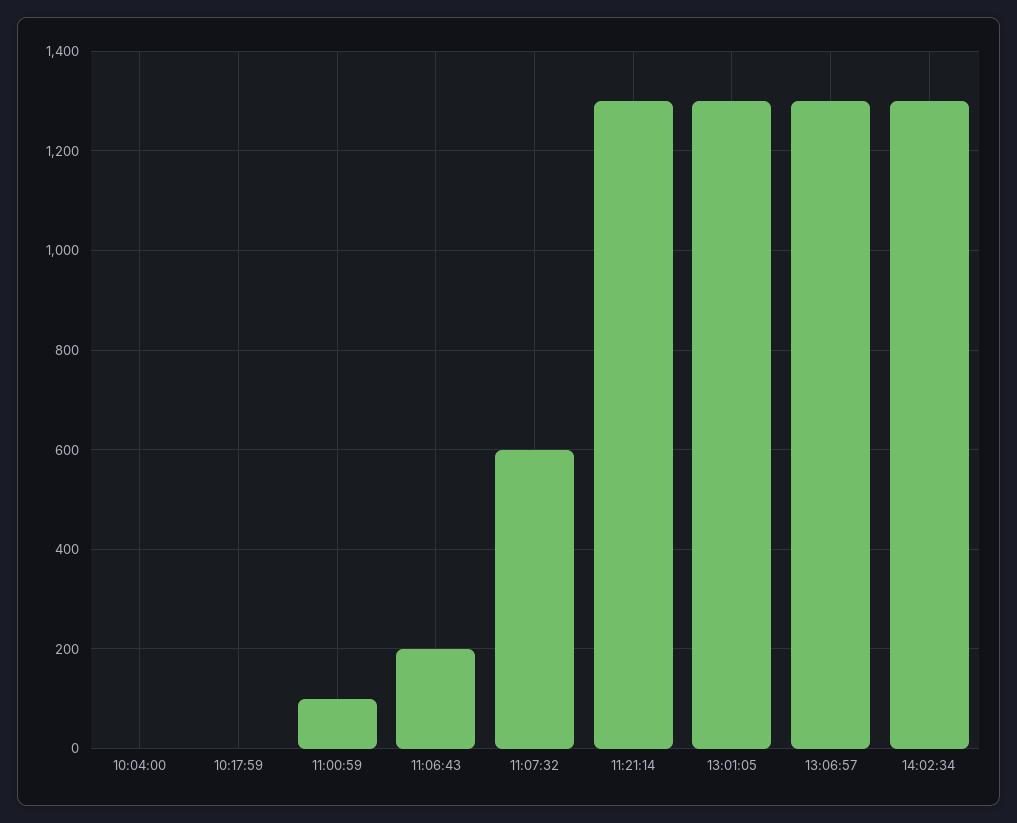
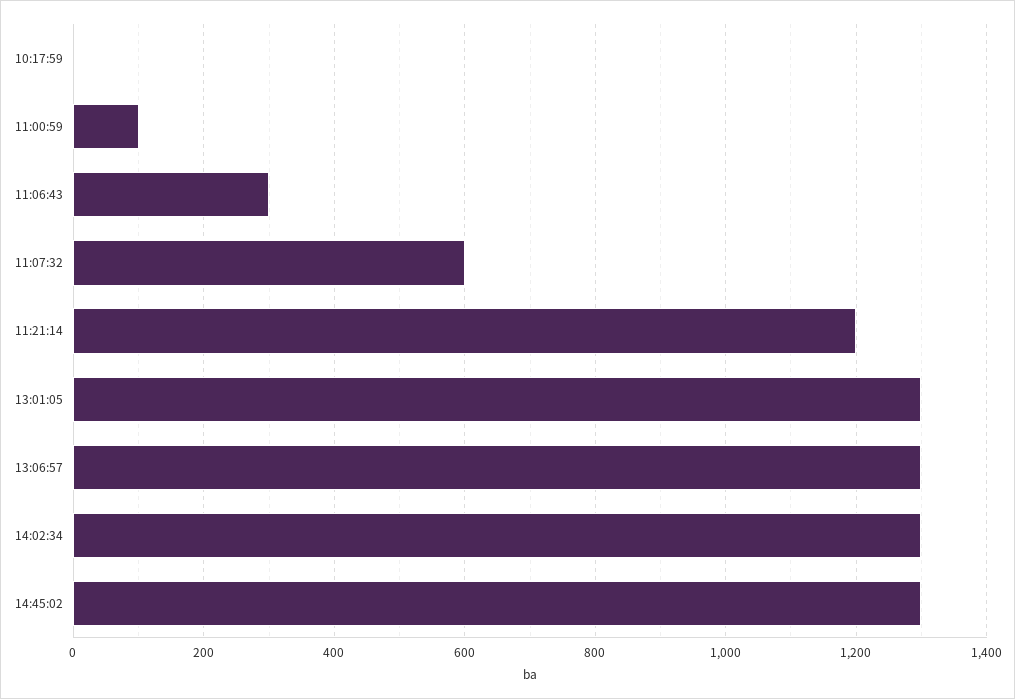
10:04:00: 0 -> none
11:06:43: 200 -> 300
11:21:14: 1300 -> 1200
14:45:02: none -> 1300

